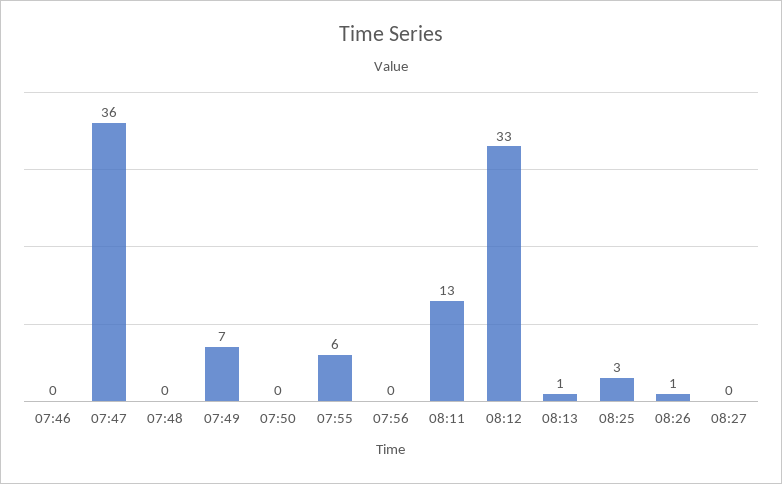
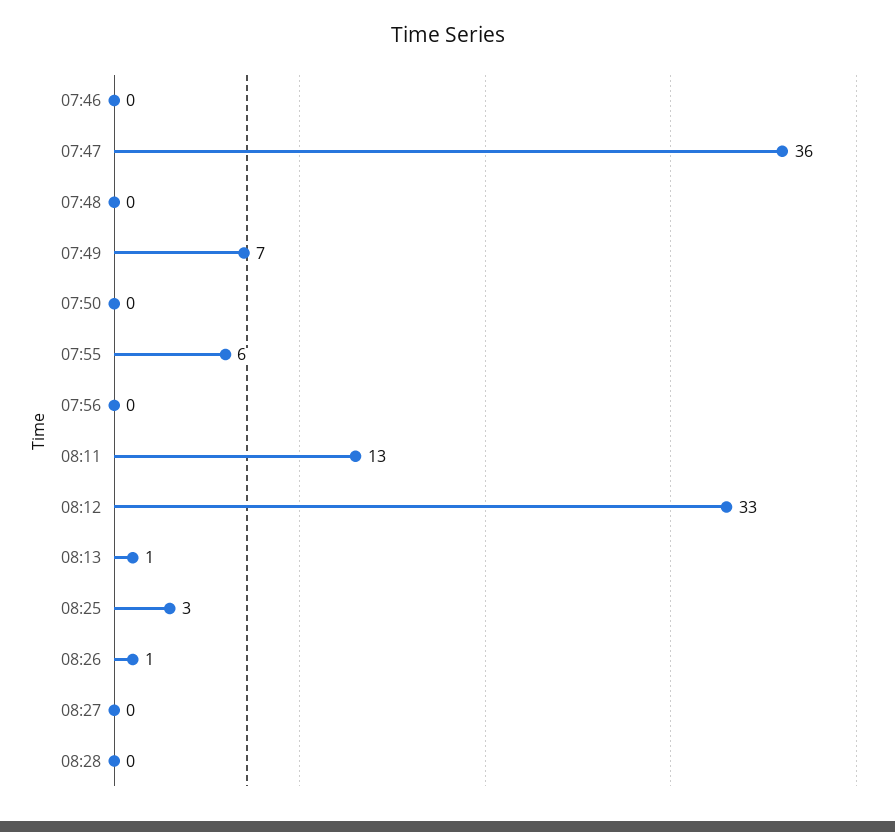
08:28: none -> 0

